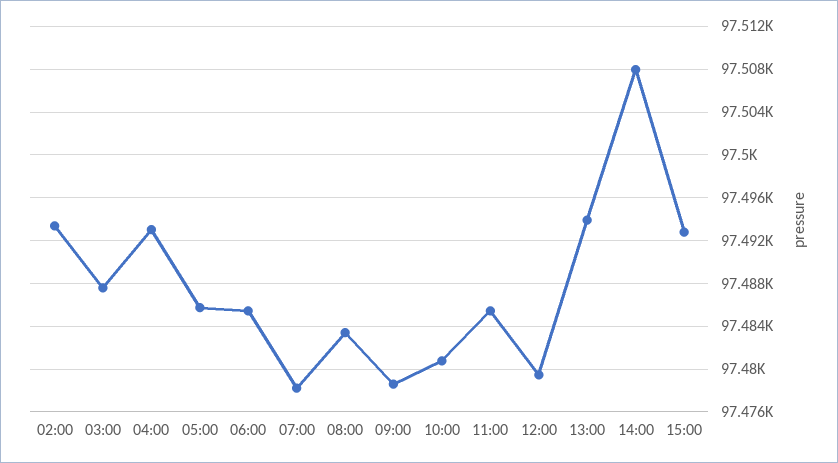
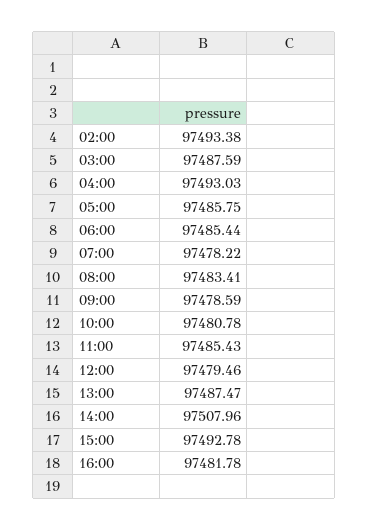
13:00: 97494 -> 97487.47
16:00: none -> 97481.78

